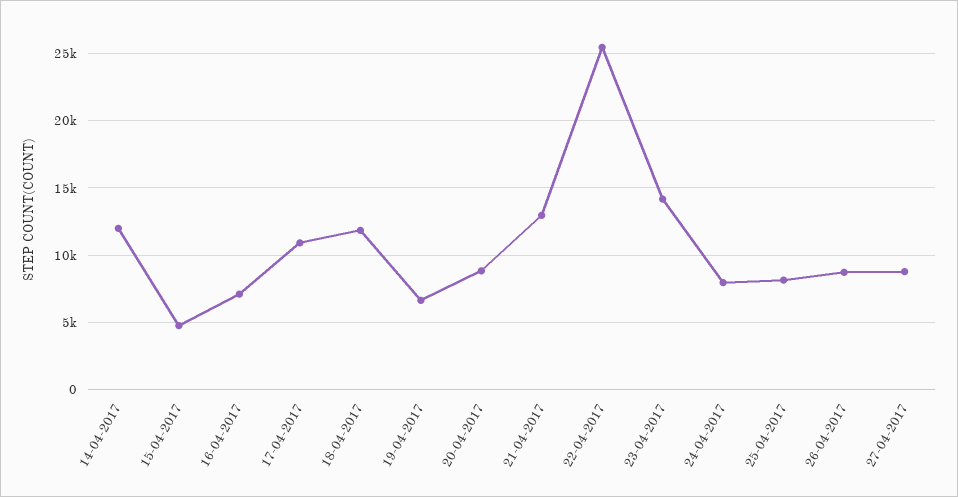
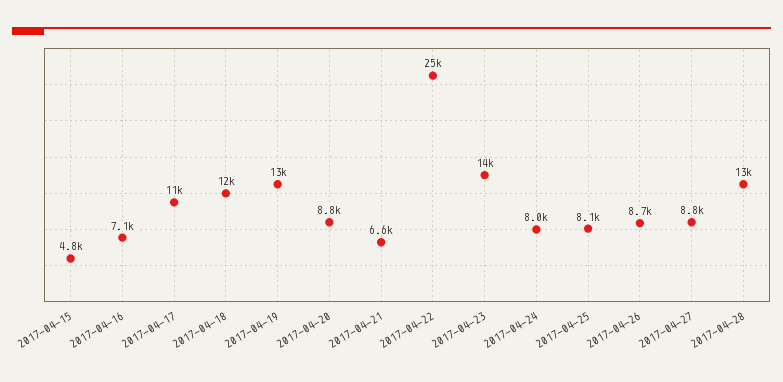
14-04-2017: 12000 -> none
19-04-2017: 6500 -> 13000
21-04-2017: 13000 -> 6600
2017-04-28: none -> 13000

